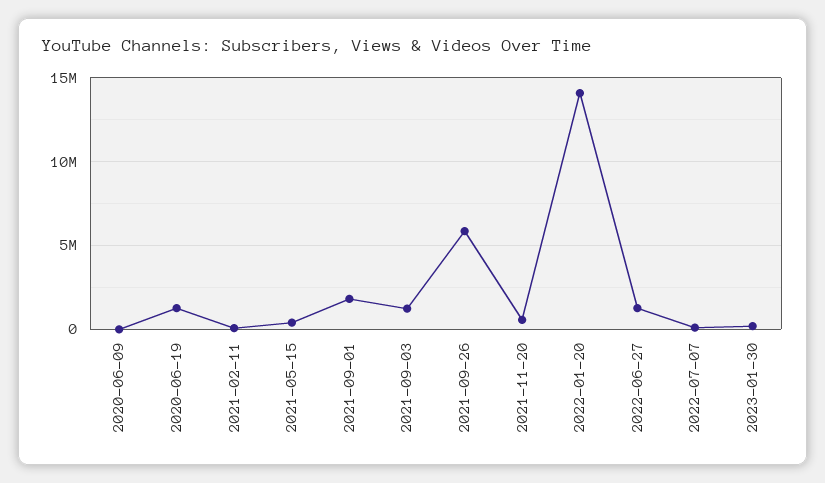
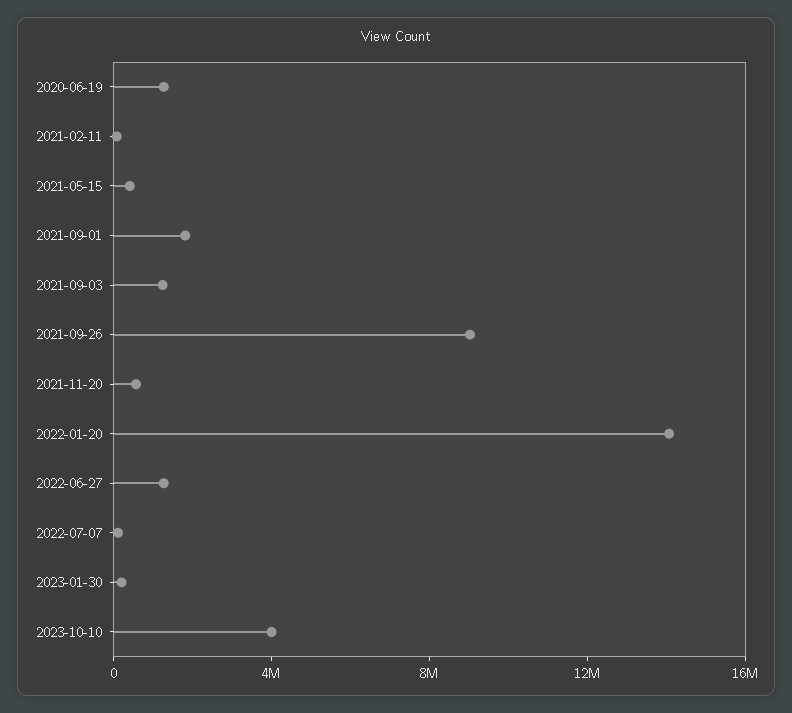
2020-06-09: 0 -> none
2021-09-26: 6000000 -> 9000000
2023-10-10: none -> 4000000

